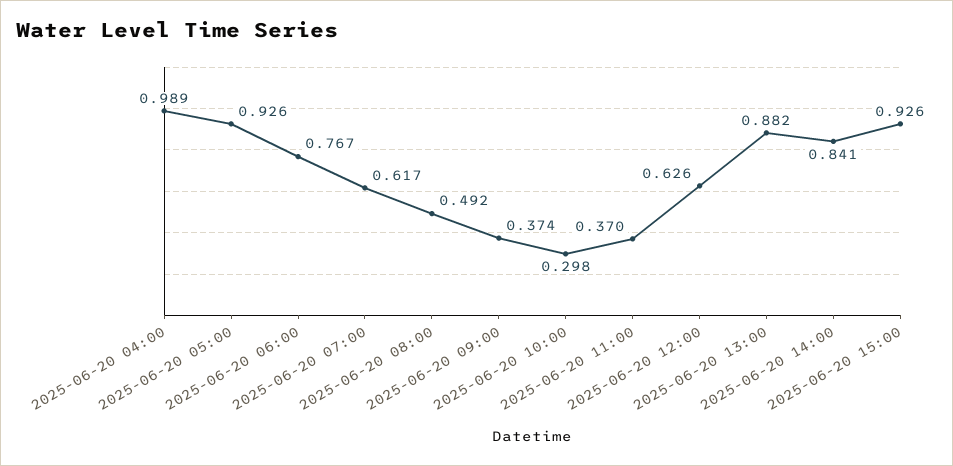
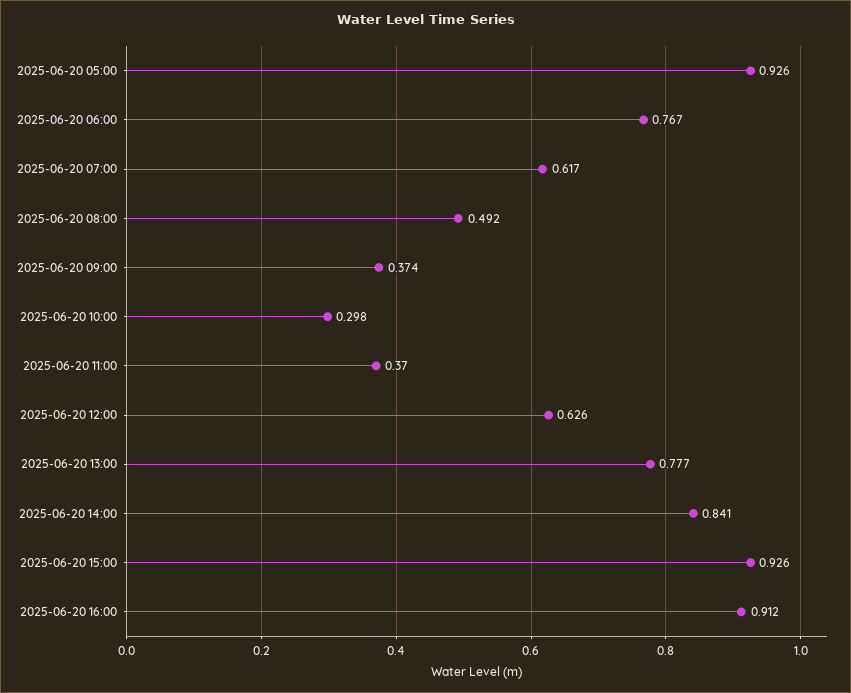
2025-06-20 04:00: 0.989 -> none
2025-06-20 13:00: 0.882 -> 0.777
2025-06-20 16:00: none -> 0.912

